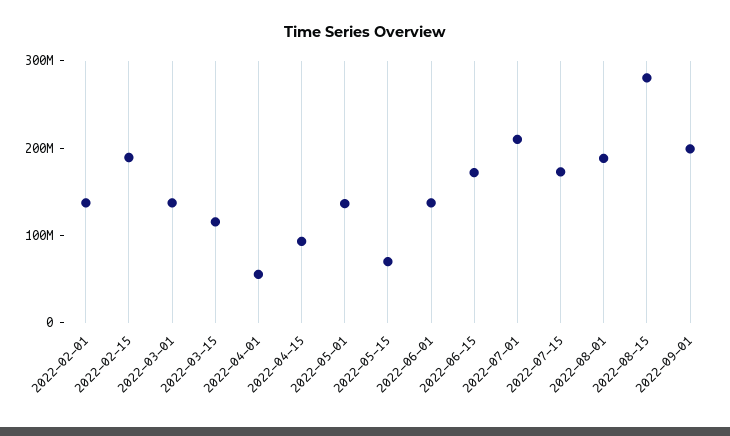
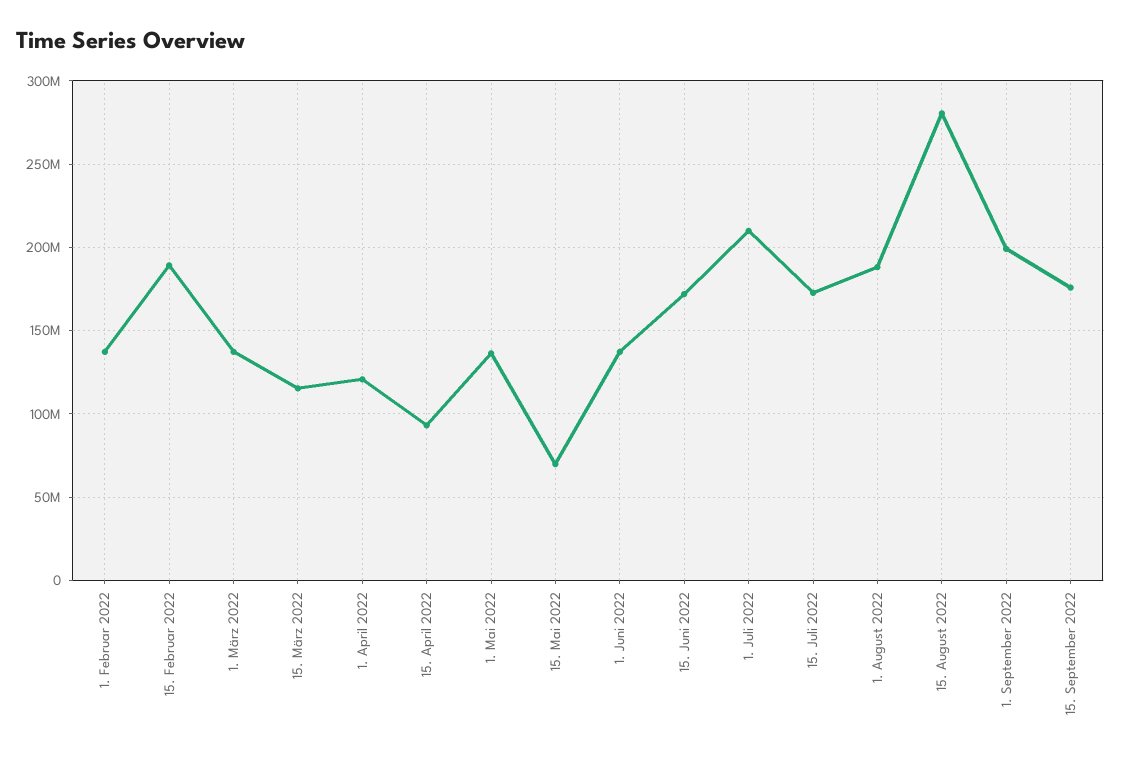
2022-04-01: 60000000 -> 120000000
15. September 2022: none -> 175000000

